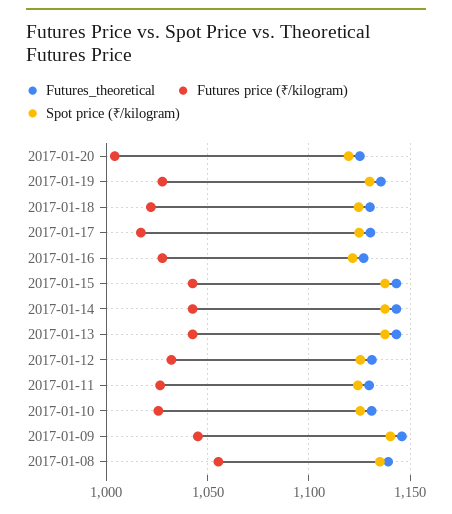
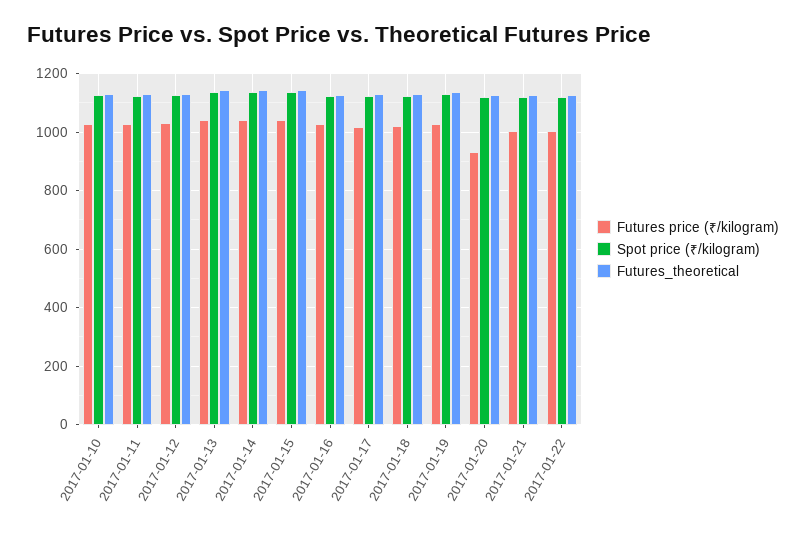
Futures price (₹/kilogram), 2017-01-20: 1005 -> 925
Futures_theoretical, 2017-01-09: 1145 -> none
Futures price (₹/kilogram), 2017-01-09: 1045 -> none
Spot price (₹/kilogram), 2017-01-09: 1140 -> none
Futures_theoretical, 2017-01-08: 1140 -> none
Futures price (₹/kilogram), 2017-01-08: 1055 -> none
Spot price (₹/kilogram), 2017-01-08: 1135 -> none
Futures price (₹/kilogram), 2017-01-21: none -> 1000
Spot price (₹/kilogram), 2017-01-21: none -> 1125
Futures_theoretical, 2017-01-21: none -> 1125
Futures price (₹/kilogram), 2017-01-22: none -> 1000
Spot price (₹/kilogram), 2017-01-22: none -> 1125
Futures_theoretical, 2017-01-22: none -> 1125

